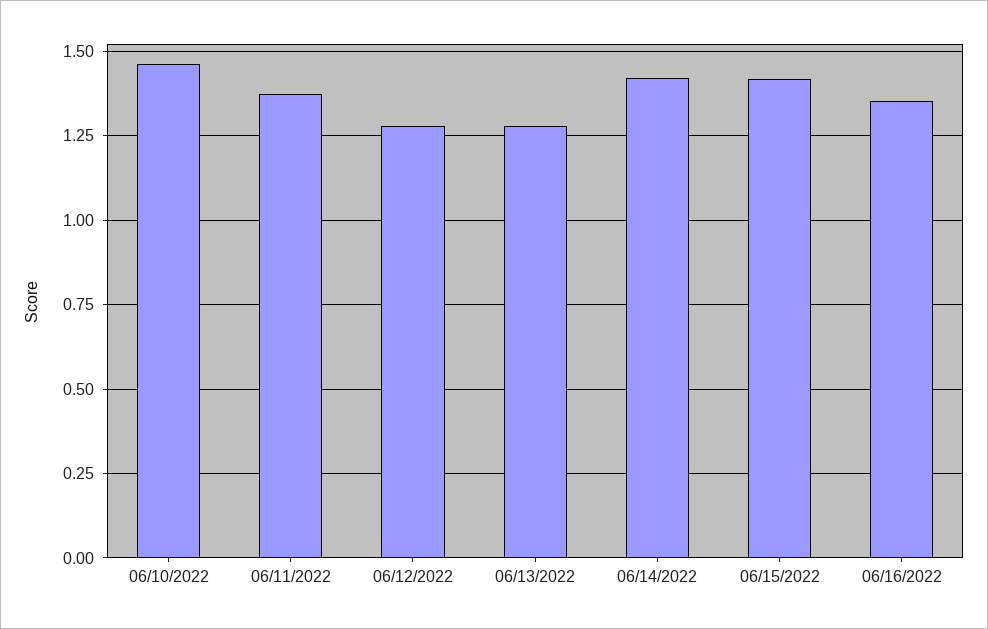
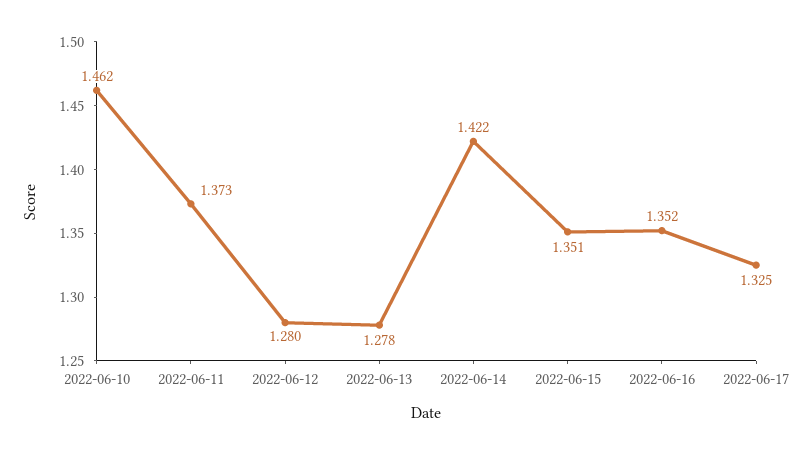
06/15/2022: 1.425 -> 1.351
2022-06-17: none -> 1.325

